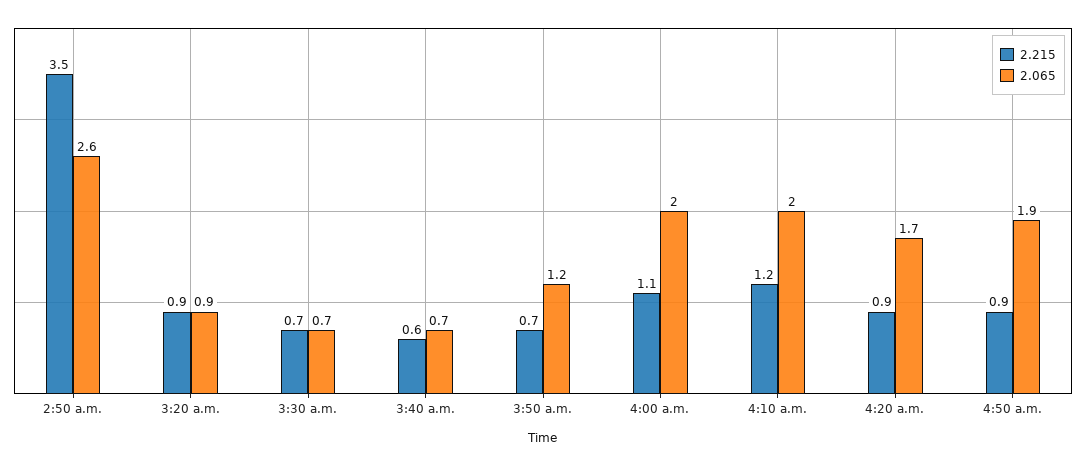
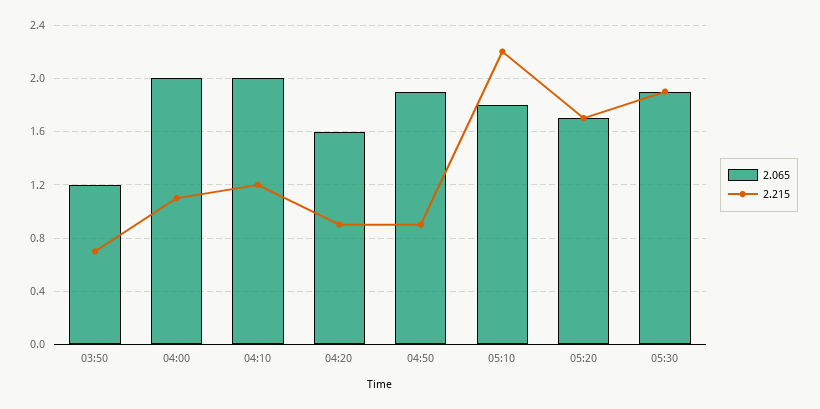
2.215, 2:50 a.m.: 3.5 -> none
2.065, 2:50 a.m.: 2.6 -> none
2.215, 3:20 a.m.: 0.9 -> none
2.065, 3:20 a.m.: 0.9 -> none
2.215, 3:30 a.m.: 0.7 -> none
2.065, 3:30 a.m.: 0.7 -> none
2.215, 3:40 a.m.: 0.6 -> none
2.065, 3:40 a.m.: 0.7 -> none
2.065, 4:20 a.m.: 1.7 -> 1.6
2.065, 05:10: none -> 1.8
2.215, 05:10: none -> 2.2
2.065, 05:20: none -> 1.7
2.215, 05:20: none -> 1.7
2.065, 05:30: none -> 1.9
2.215, 05:30: none -> 1.9

